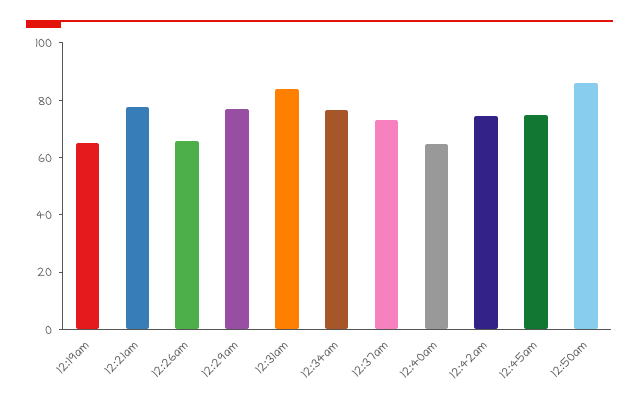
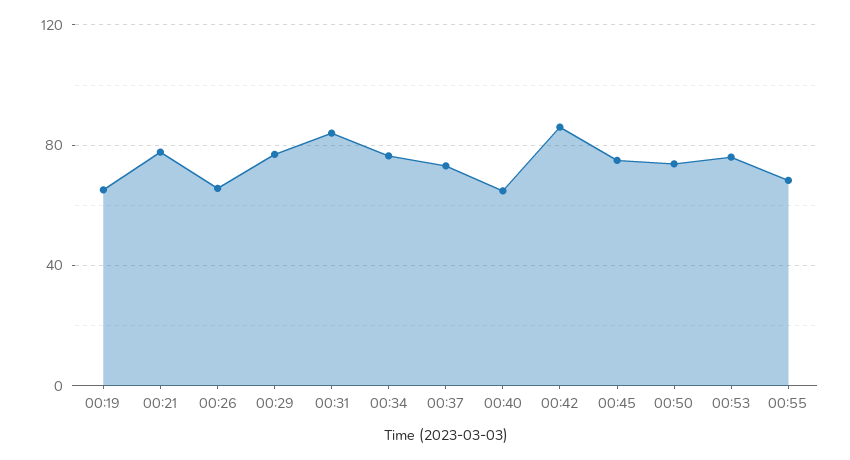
12:42am: 75 -> 85
12:50am: 85 -> 75
00:53: none -> 75
00:55: none -> 70

